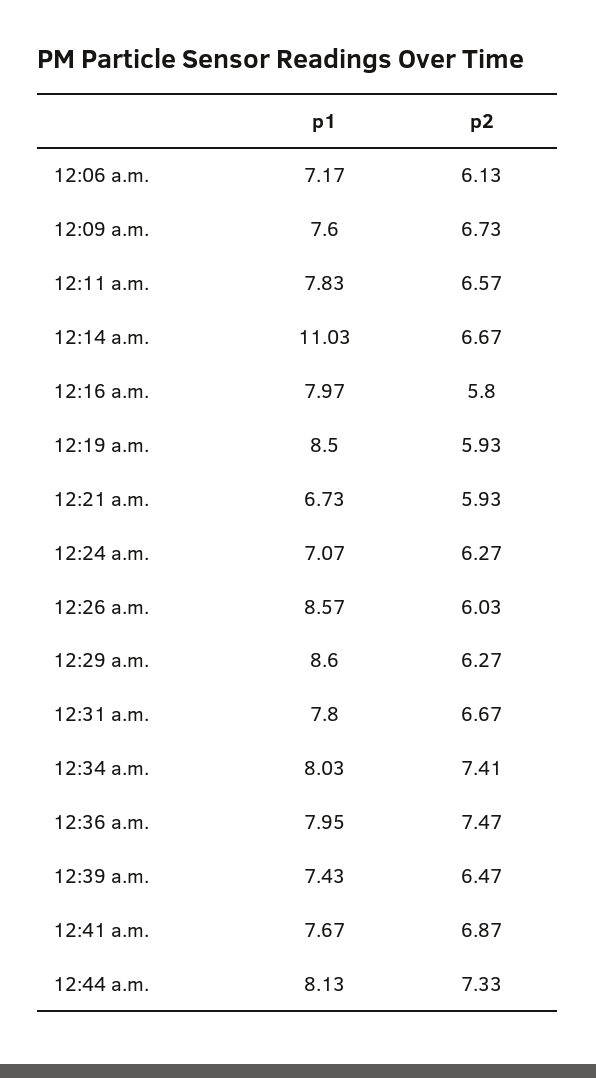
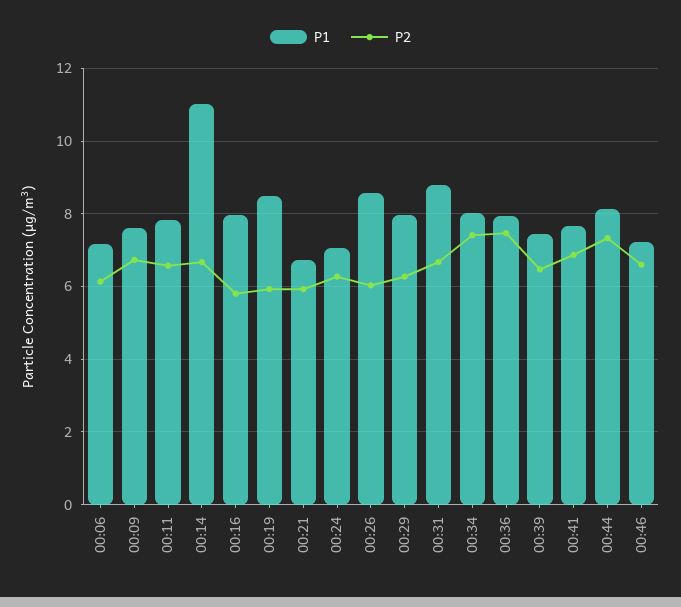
p1, 12:29 a.m.: 8.6 -> 8
p1, 12:31 a.m.: 7.8 -> 8.8
p1, 00:46: none -> 7.2
p2, 00:46: none -> 6.6

